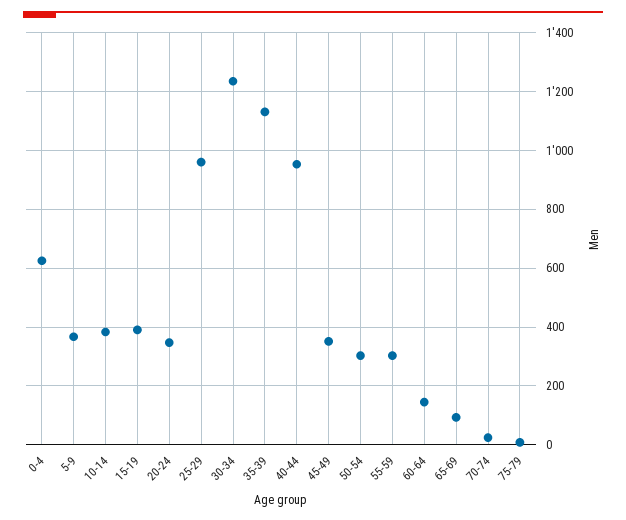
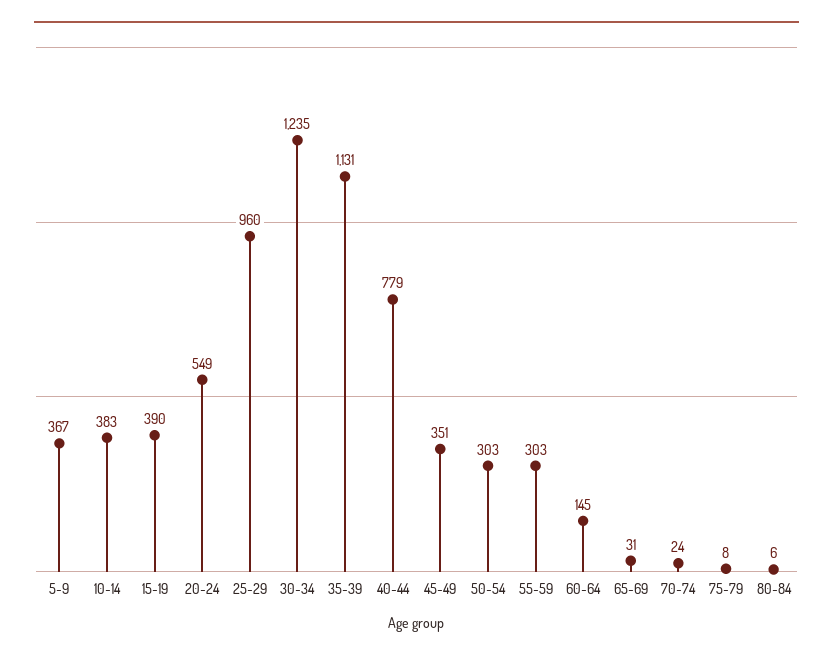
0-4: 625 -> none
20-24: 350 -> 549
40-44: 950 -> 779
65-69: 100 -> 31
80-84: none -> 6

